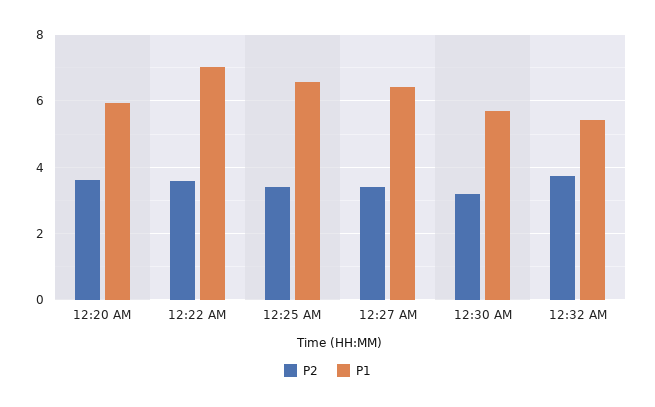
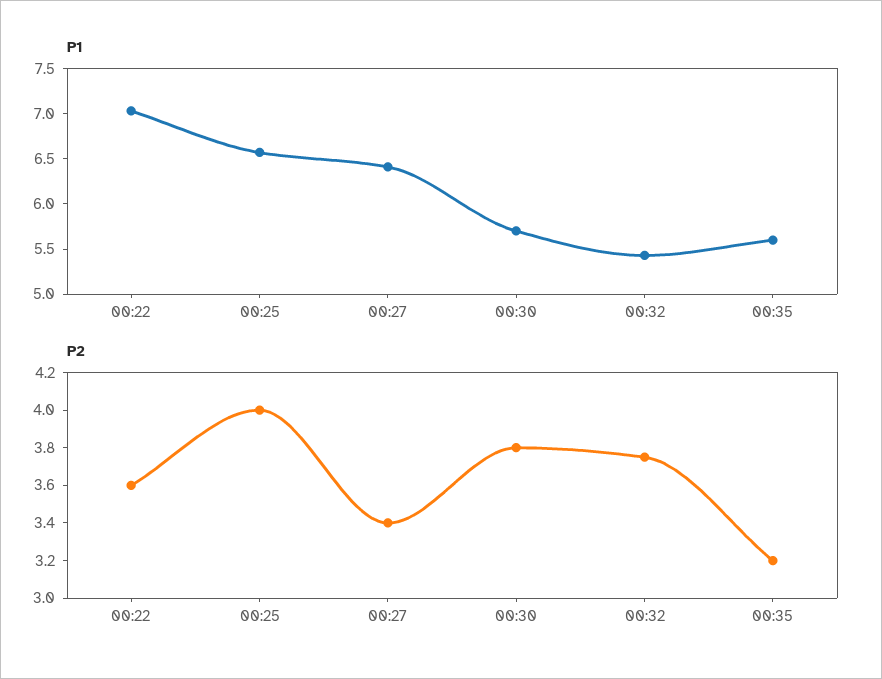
P2, 12:20 AM: 3.6 -> none
P1, 12:20 AM: 6 -> none
P2, 12:25 AM: 3.4 -> 4
P2, 12:30 AM: 3.2 -> 3.8
P1, 00:35: none -> 5.6
P2, 00:35: none -> 3.2

